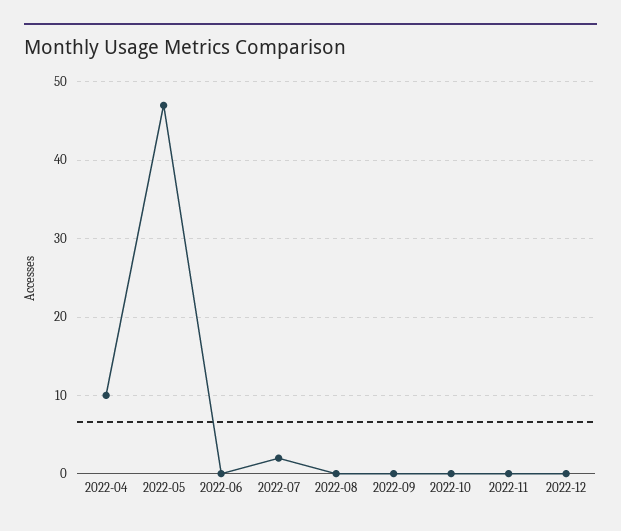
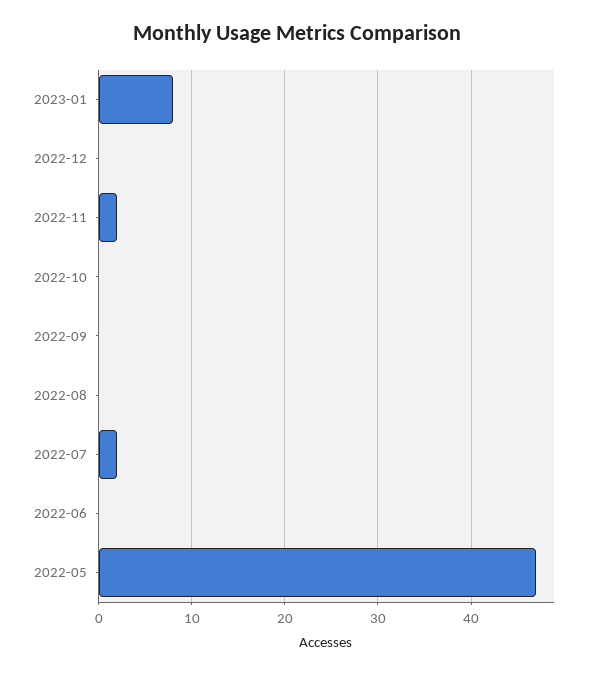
2022-04: 10 -> none
2022-11: 0 -> 2
2023-01: none -> 8

